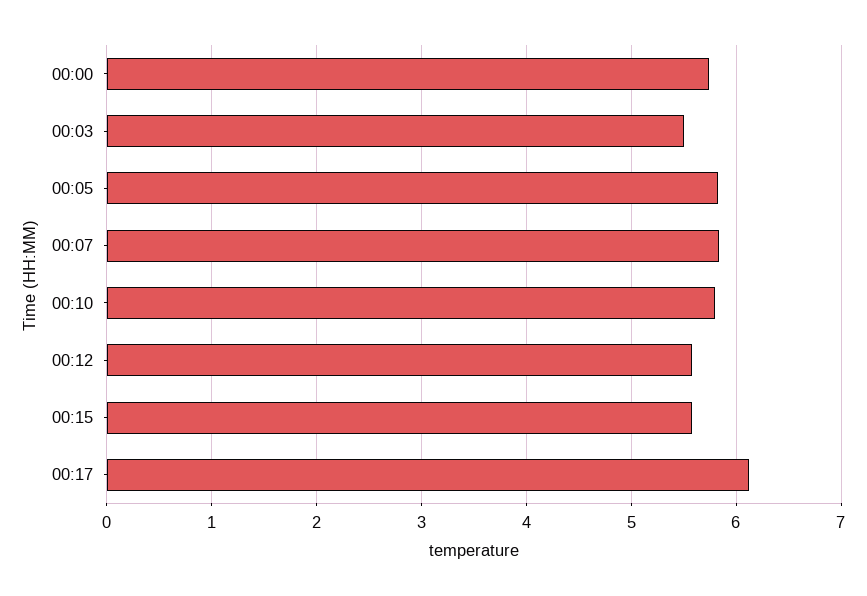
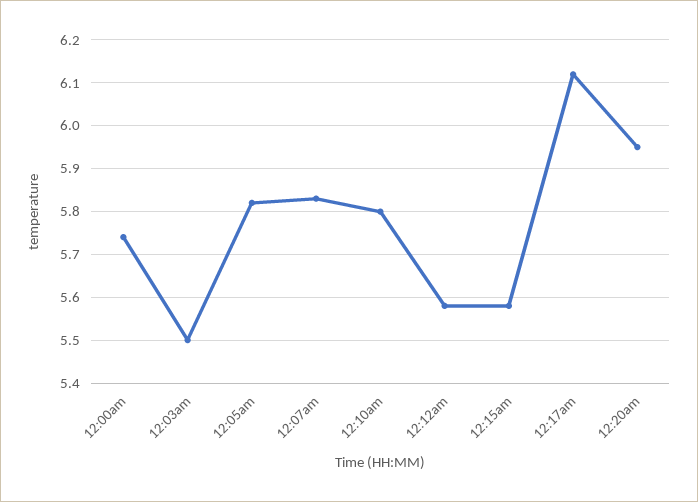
12:20am: none -> 5.95

